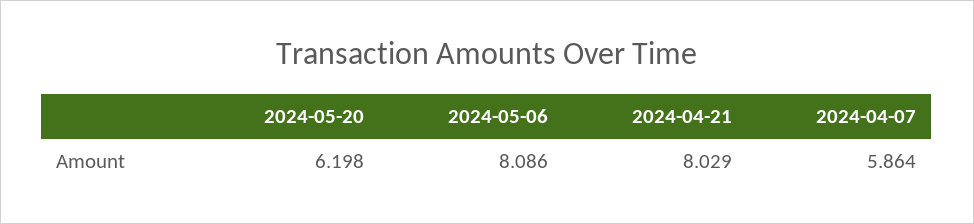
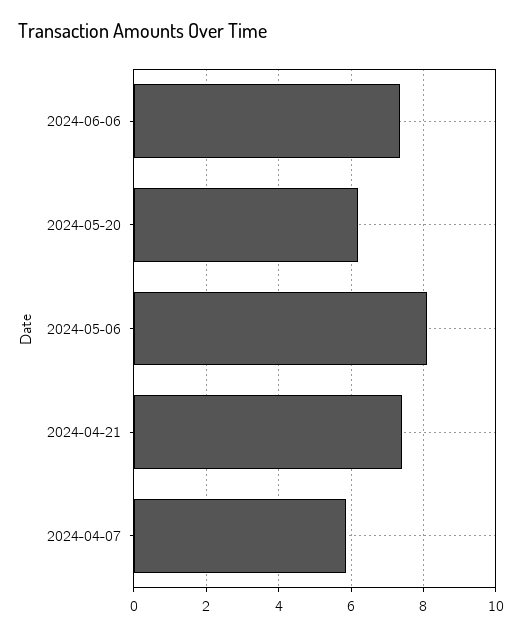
2024-04-21: 8.029 -> 7.4
2024-06-06: none -> 7.4

